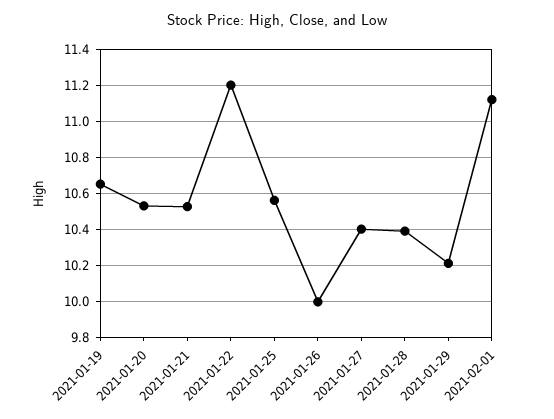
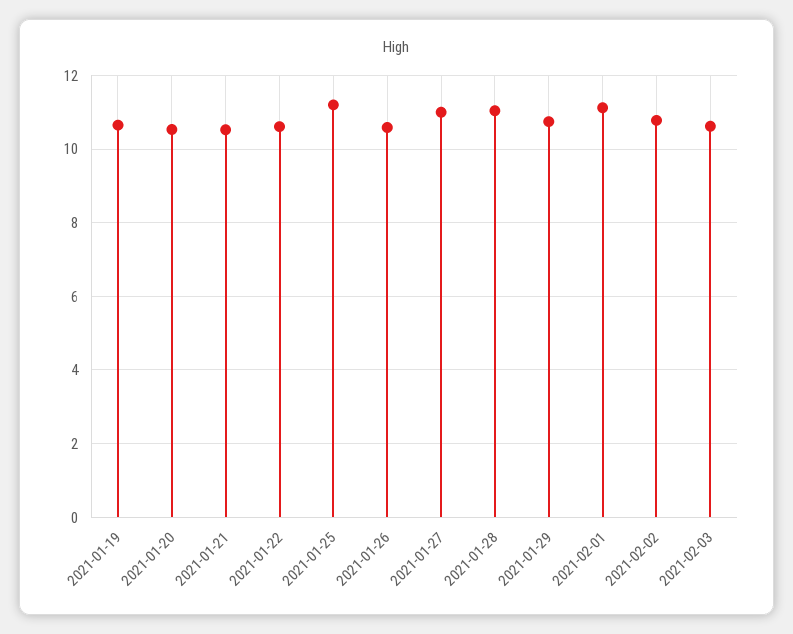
2021-01-22: 11.2 -> 10.6
2021-01-25: 10.55 -> 11.2
2021-01-26: 10 -> 10.6
2021-01-27: 10.4 -> 11
2021-01-28: 10.4 -> 11
2021-01-29: 10.2 -> 10.8
2021-02-02: none -> 10.8
2021-02-03: none -> 10.6

